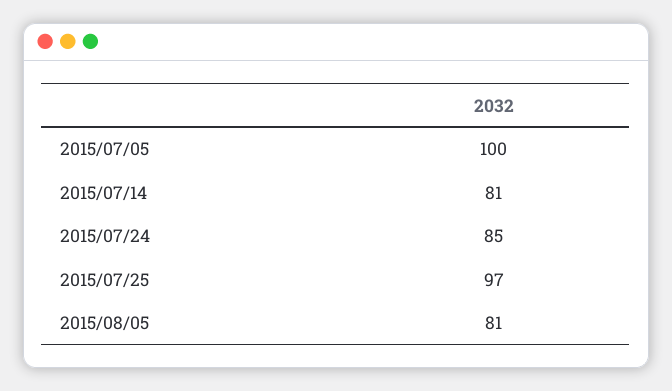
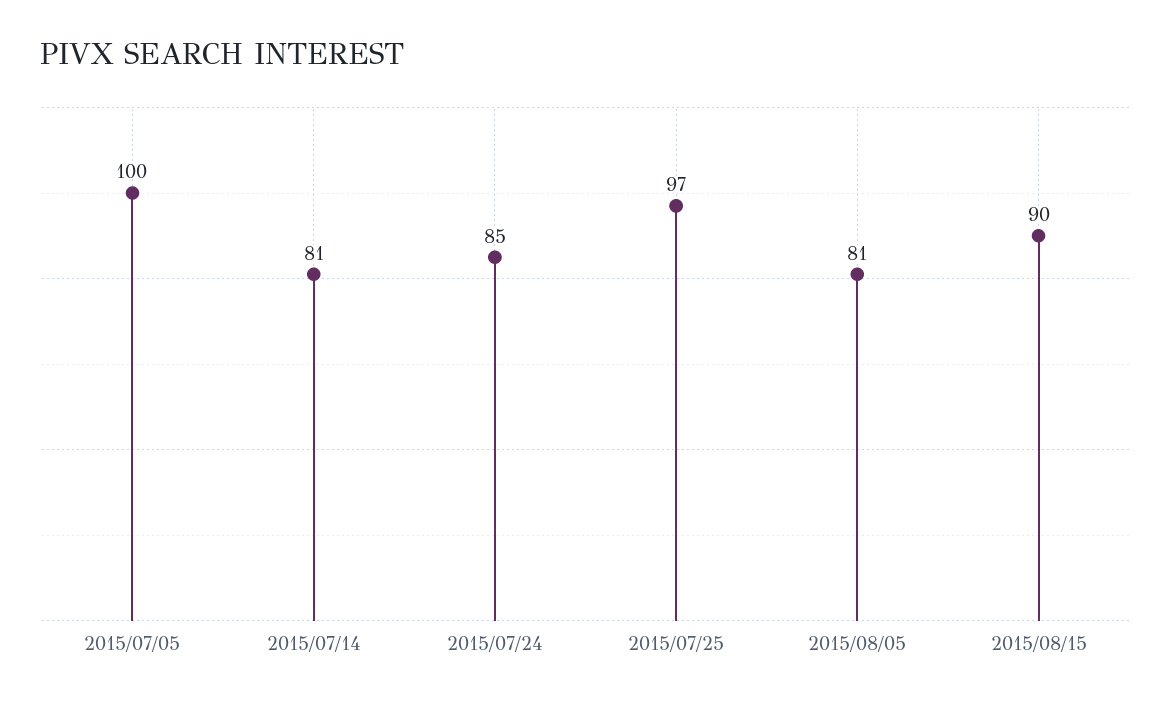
2015/08/15: none -> 90

